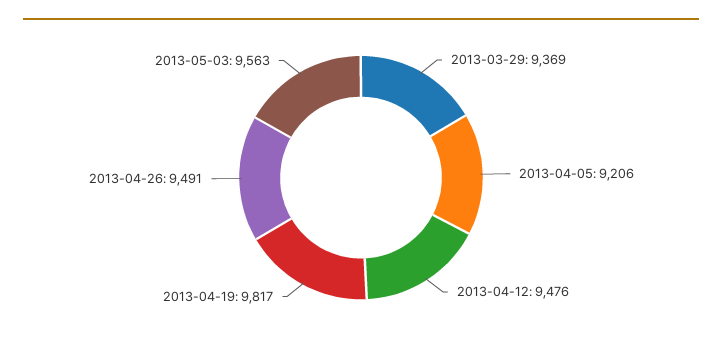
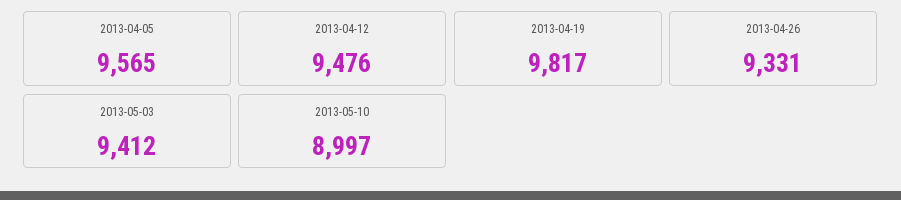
2013-03-29: 9369 -> none
2013-04-05: 9206 -> 9565
2013-04-26: 9491 -> 9331
2013-05-03: 9563 -> 9412
2013-05-10: none -> 8997

